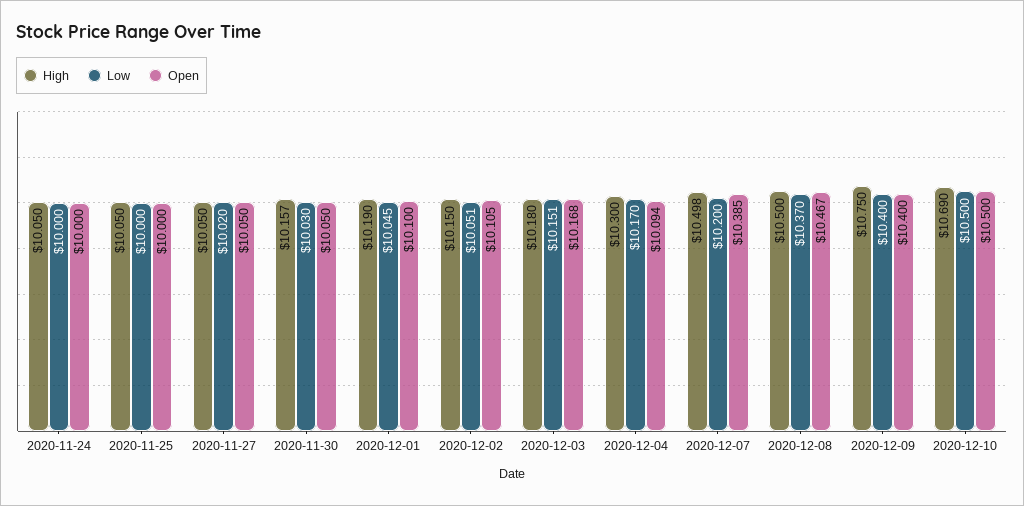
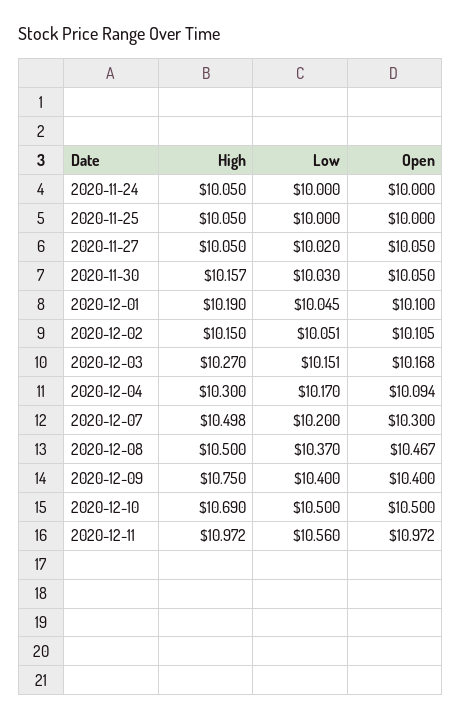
High, 2020-12-03: 10.18 -> 10.27
Open, 2020-12-07: 10.385 -> 10.3
High, 2020-12-11: none -> 10.972
Low, 2020-12-11: none -> 10.56
Open, 2020-12-11: none -> 10.972

